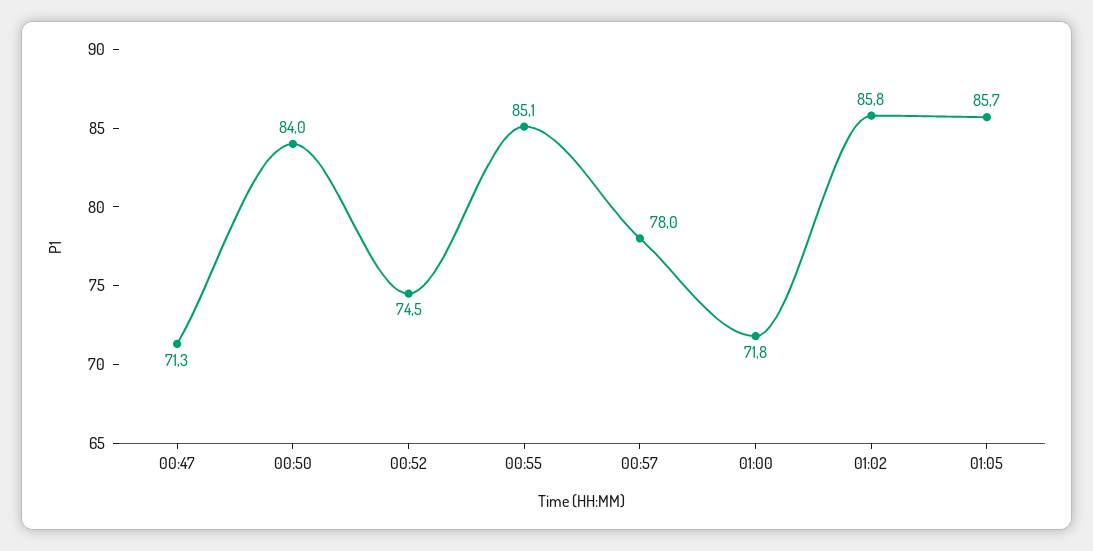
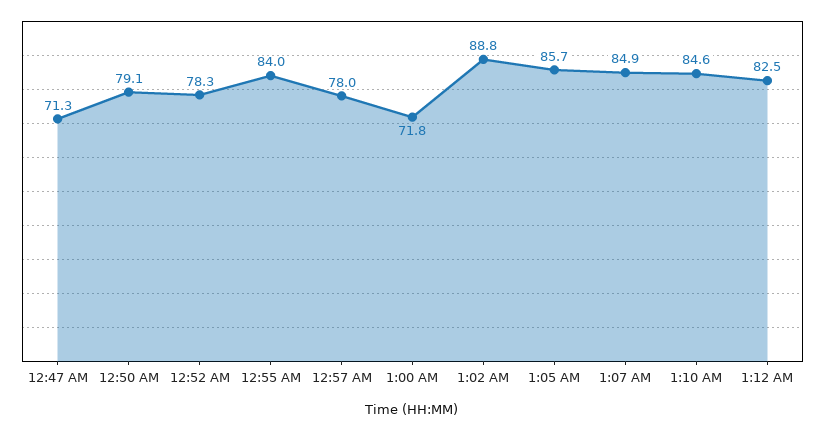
00:50: 84 -> 79.1
00:52: 74.5 -> 78.3
00:55: 85.1 -> 84
01:02: 85.8 -> 88.8
1:07 AM: none -> 84.9
1:10 AM: none -> 84.6
1:12 AM: none -> 82.5

